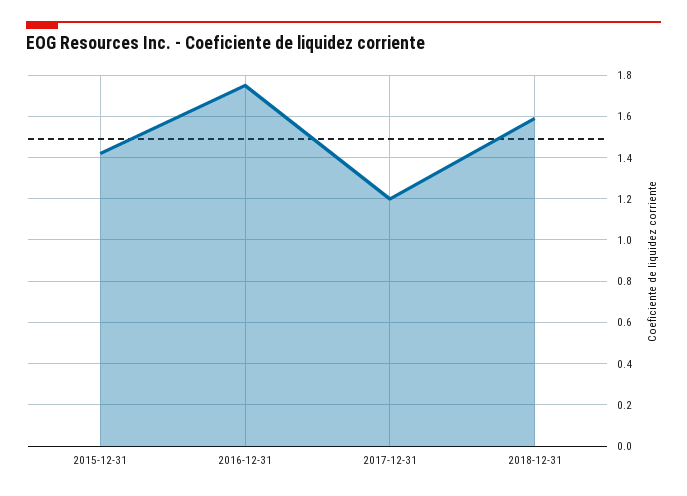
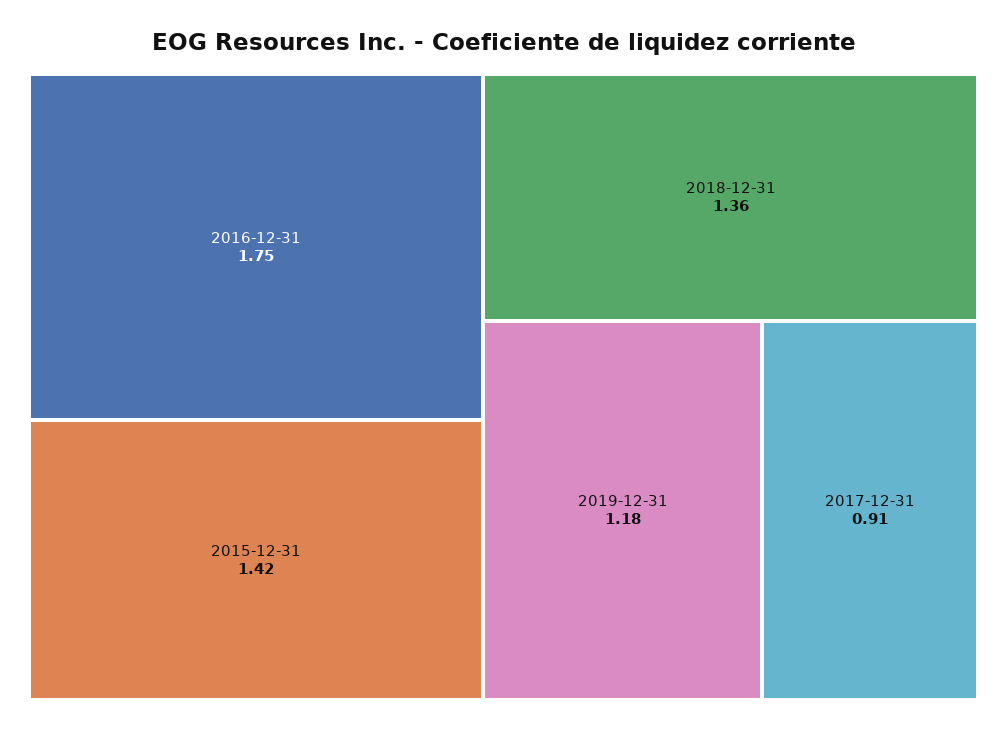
2017-12-31: 1.2 -> 0.91
2018-12-31: 1.6 -> 1.36
2019-12-31: none -> 1.18

